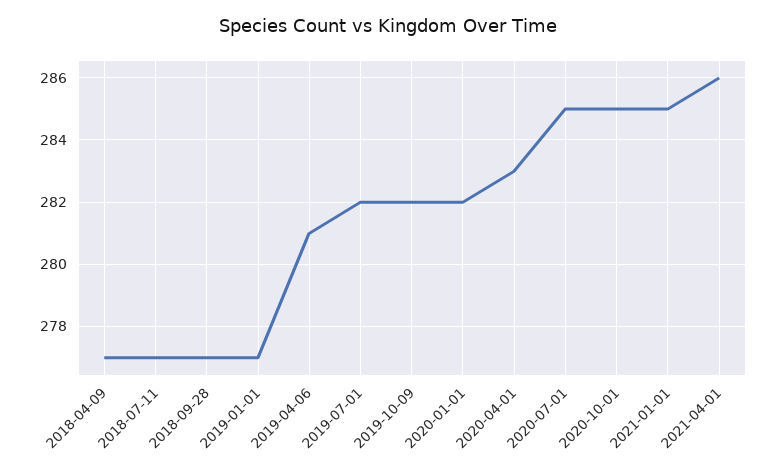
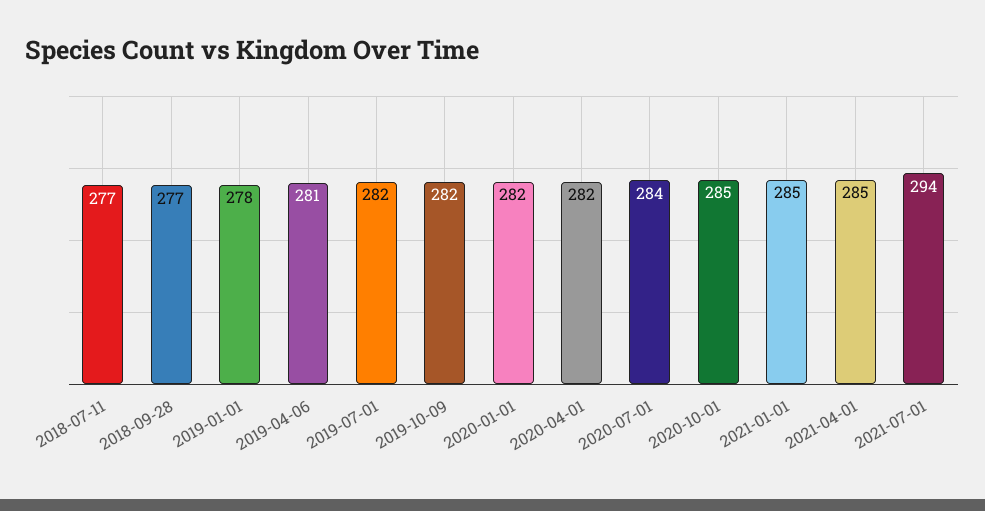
2018-04-09: 277 -> none
2019-01-01: 277 -> 278
2020-04-01: 283 -> 282
2020-07-01: 285 -> 284
2021-04-01: 286 -> 285
2021-07-01: none -> 294

